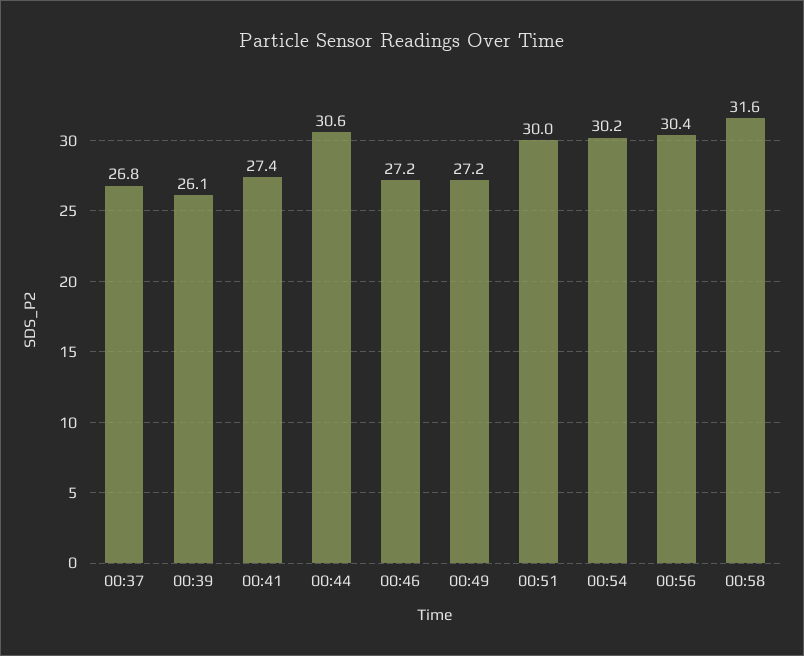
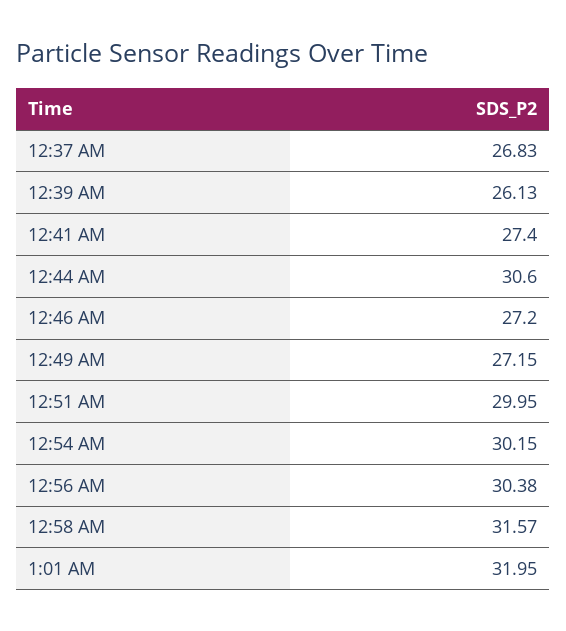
1:01 AM: none -> 31.95

